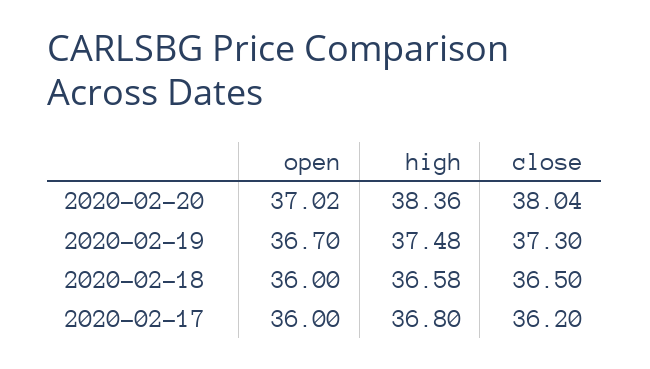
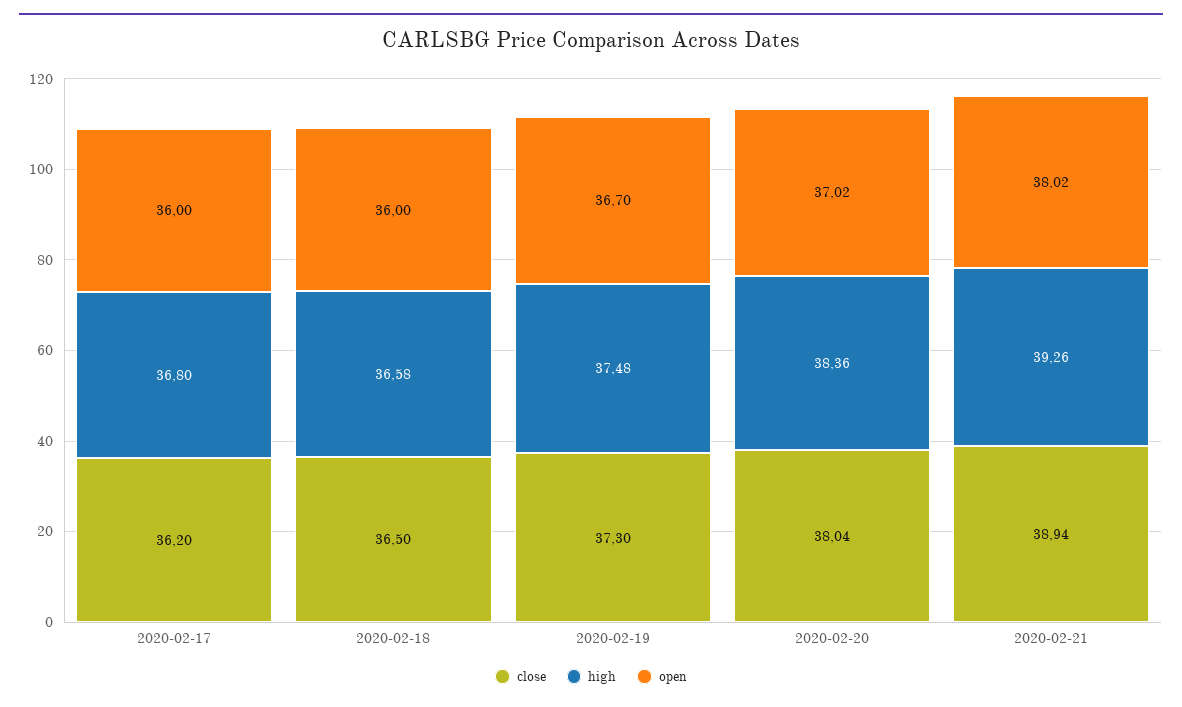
close, 2020-02-21: none -> 38.94
high, 2020-02-21: none -> 39.26
open, 2020-02-21: none -> 38.02

